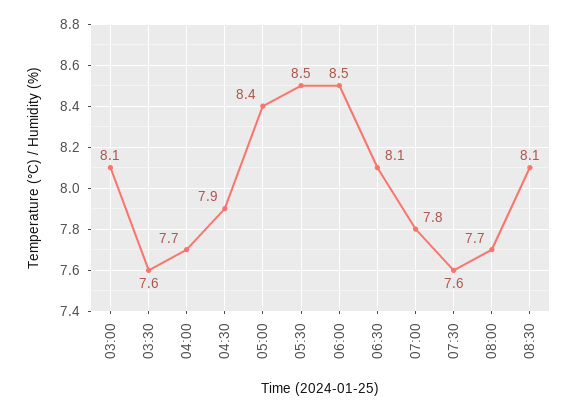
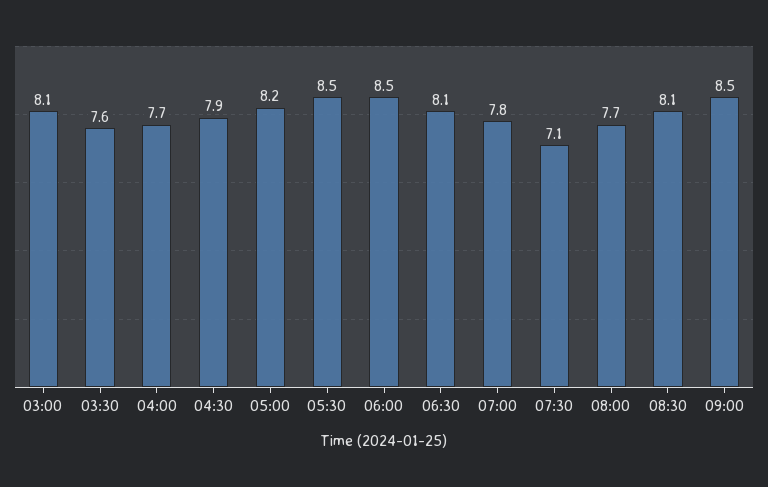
05:00: 8.4 -> 8.2
07:30: 7.6 -> 7.1
09:00: none -> 8.5

